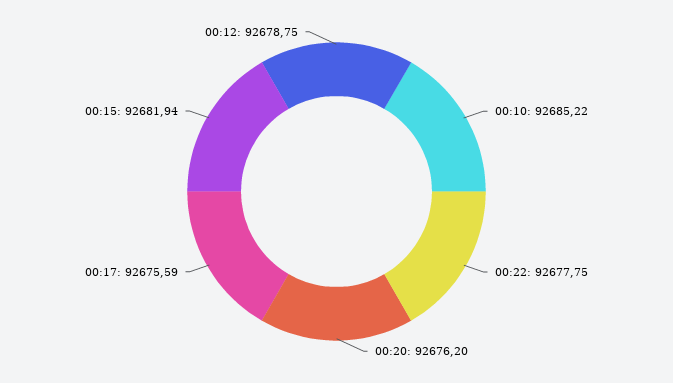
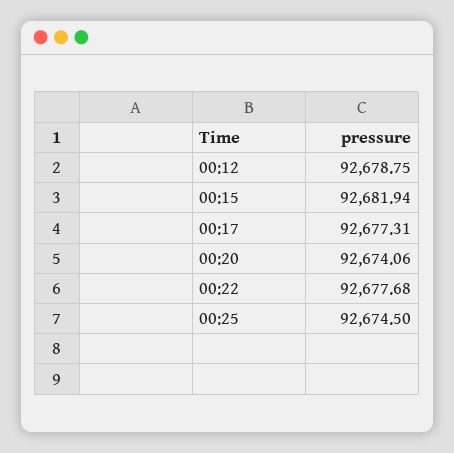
00:10: 92685.22 -> none
00:22: 92677.75 -> 92677.68
00:20: 92676.2 -> 92674.06
00:17: 92675.59 -> 92677.31
00:25: none -> 92674.5

